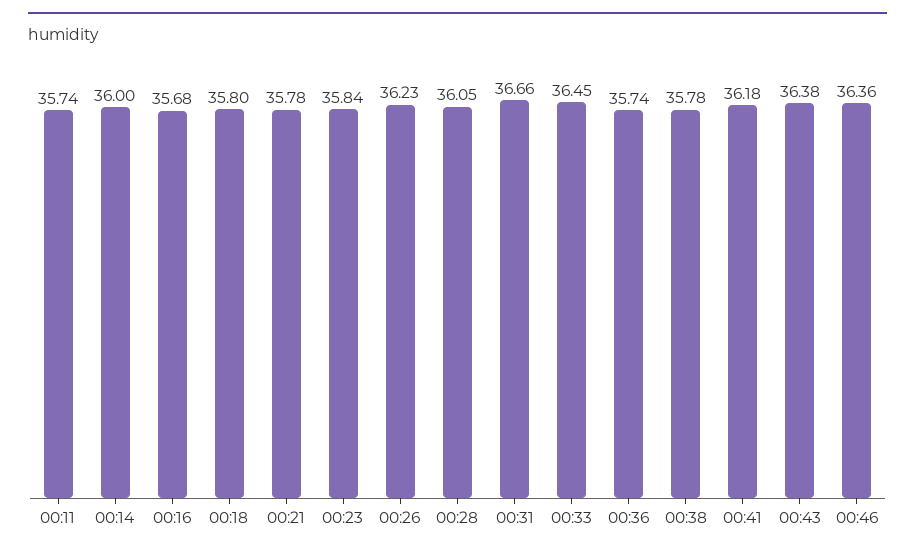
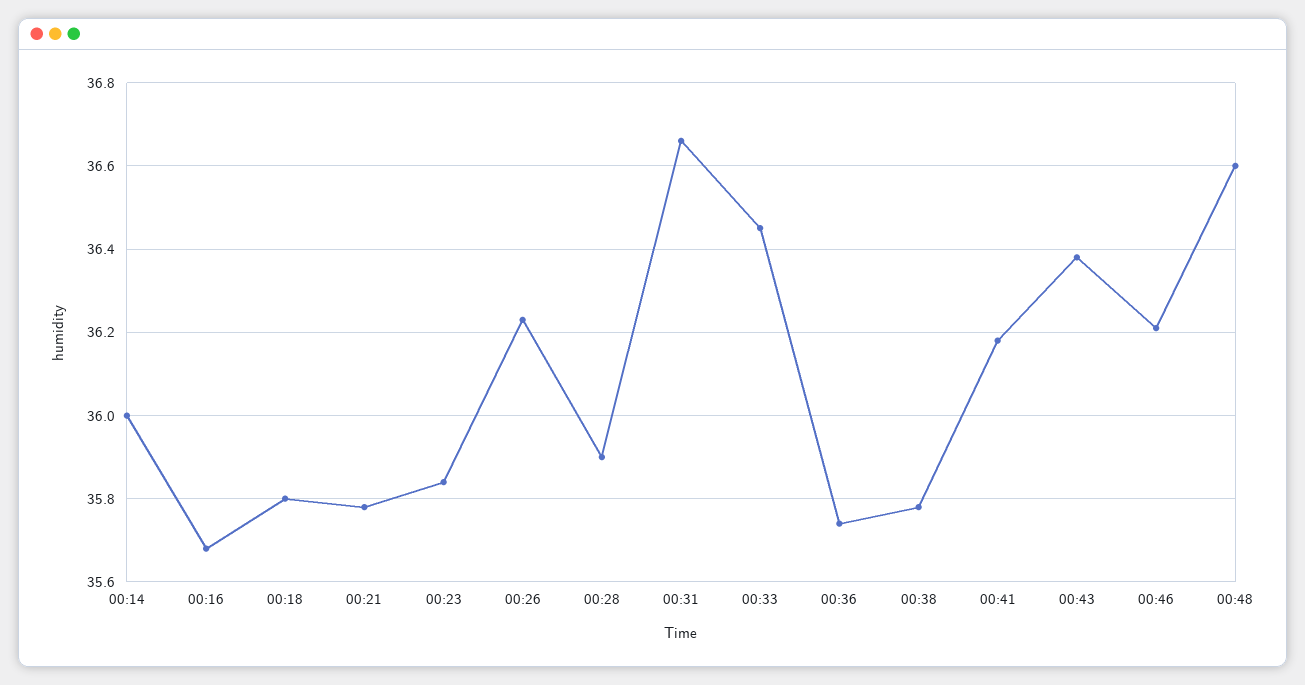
00:11: 35.74 -> none
00:28: 36.05 -> 35.9
00:46: 36.36 -> 36.2
00:48: none -> 36.6

